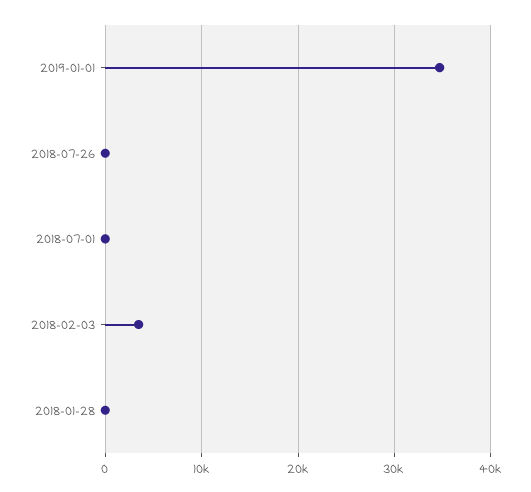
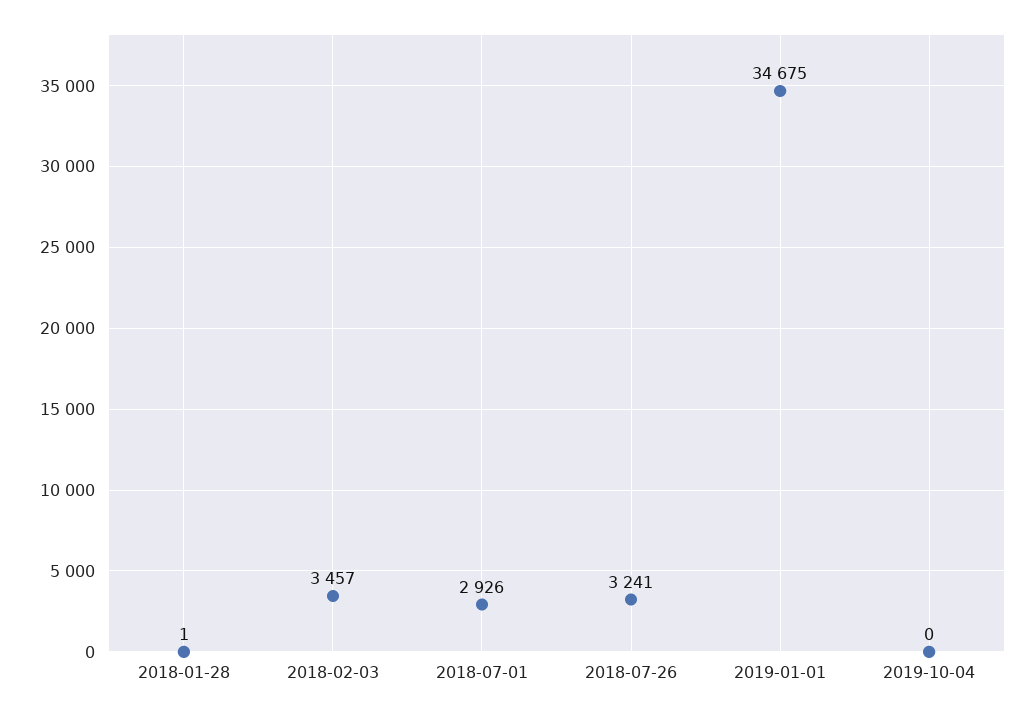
2018-07-26: 0 -> 3241
2018-07-01: 0 -> 2926
2019-10-04: none -> 0

